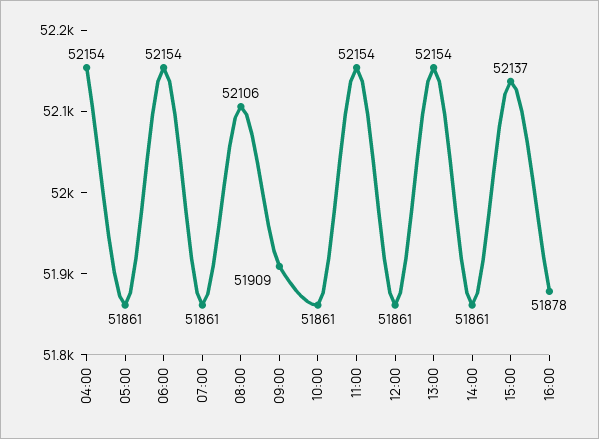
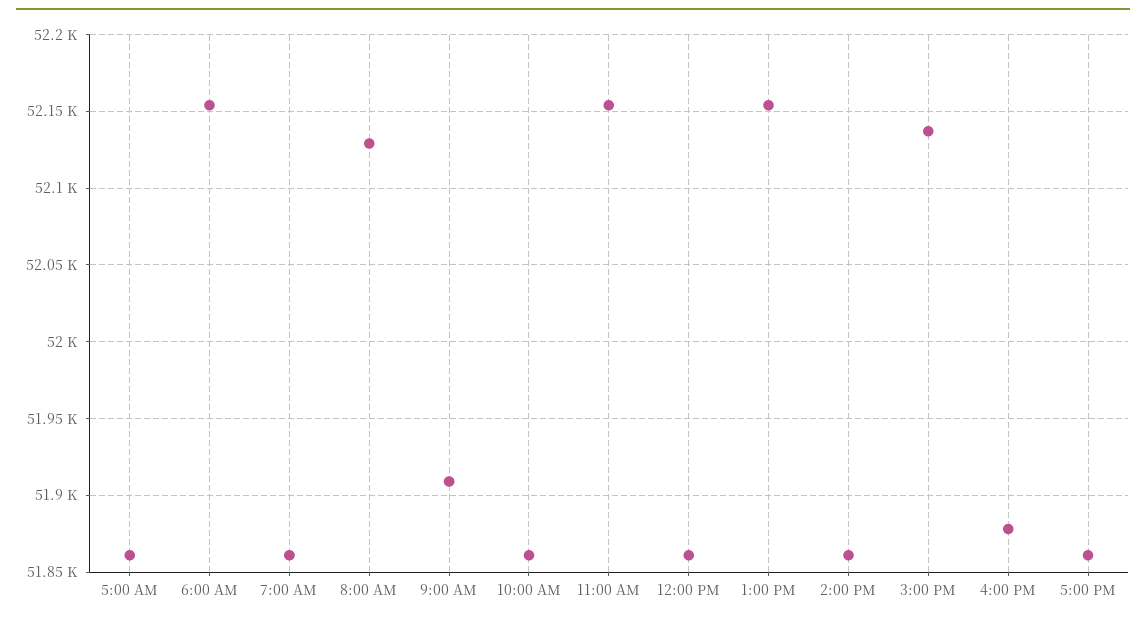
04:00: 52154 -> none
08:00: 52106 -> 52130
5:00 PM: none -> 51860

